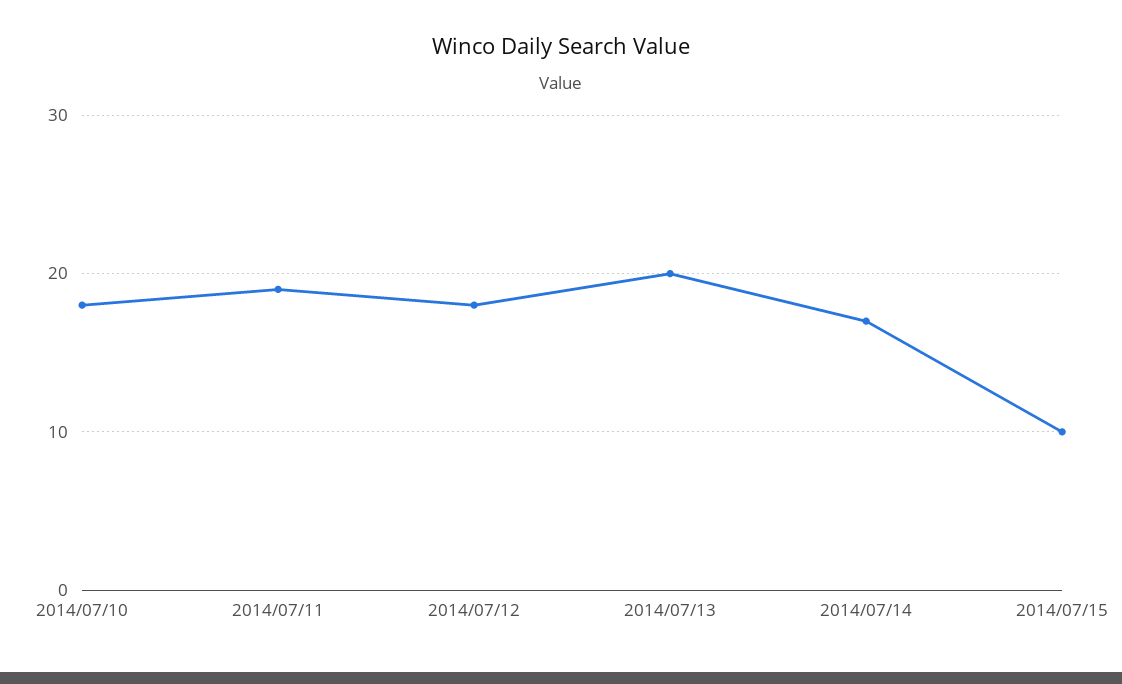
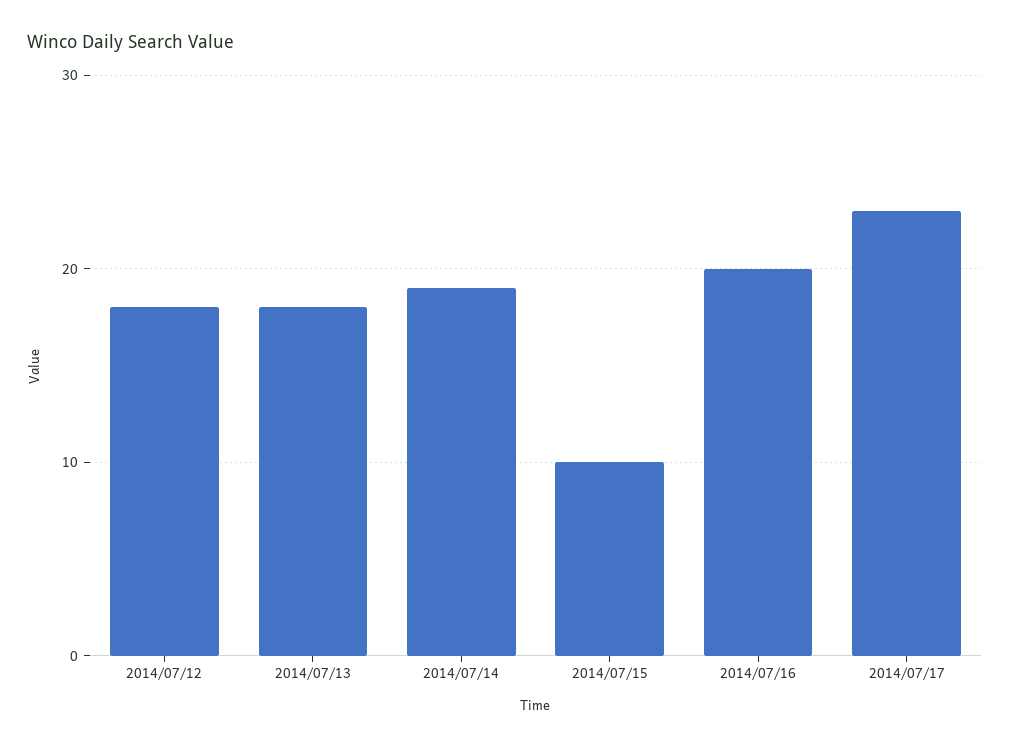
2014/07/10: 18 -> none
2014/07/11: 19 -> none
2014/07/13: 20 -> 18
2014/07/14: 17 -> 19
2014/07/16: none -> 20
2014/07/17: none -> 23

